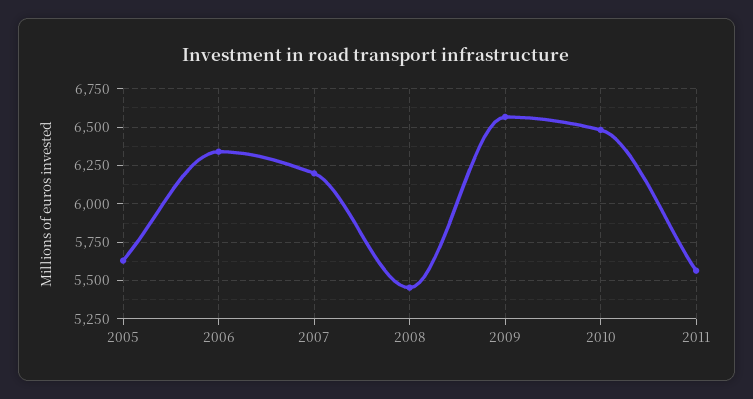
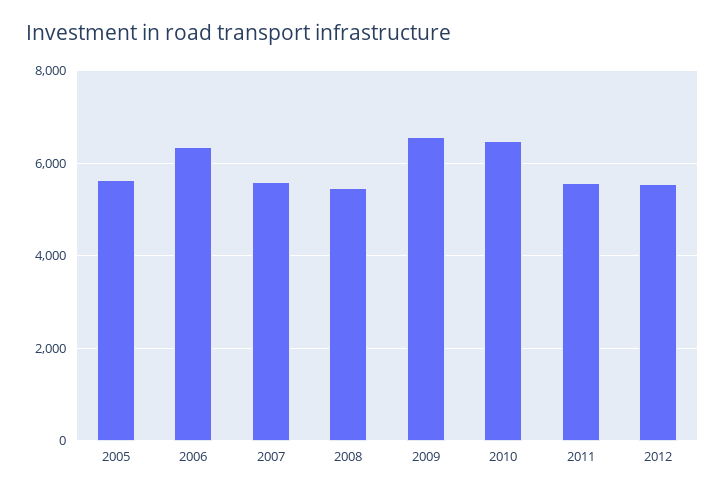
2007: 6200 -> 5600
2012: none -> 5600

